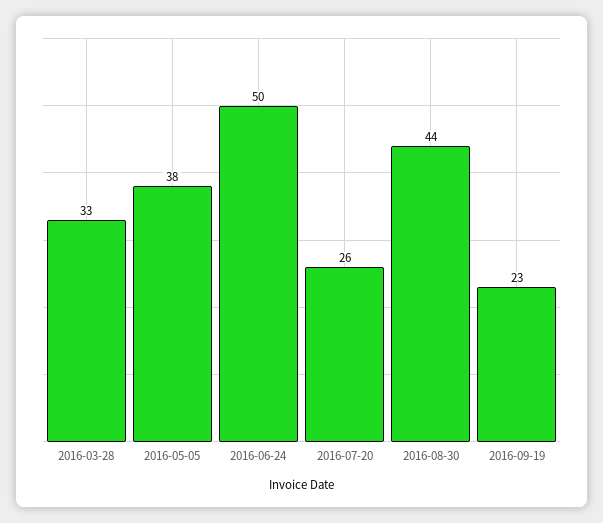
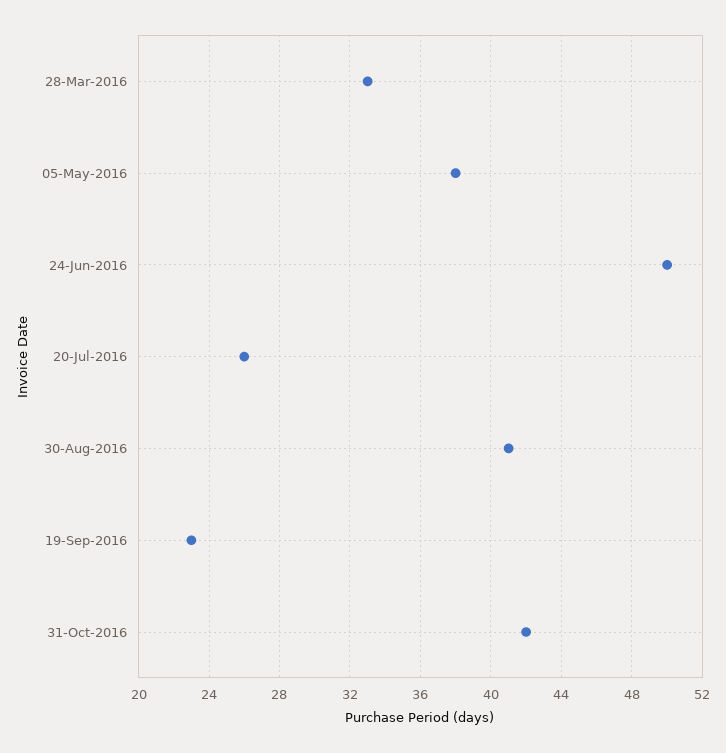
2016-08-30: 44 -> 41
31-Oct-2016: none -> 42

